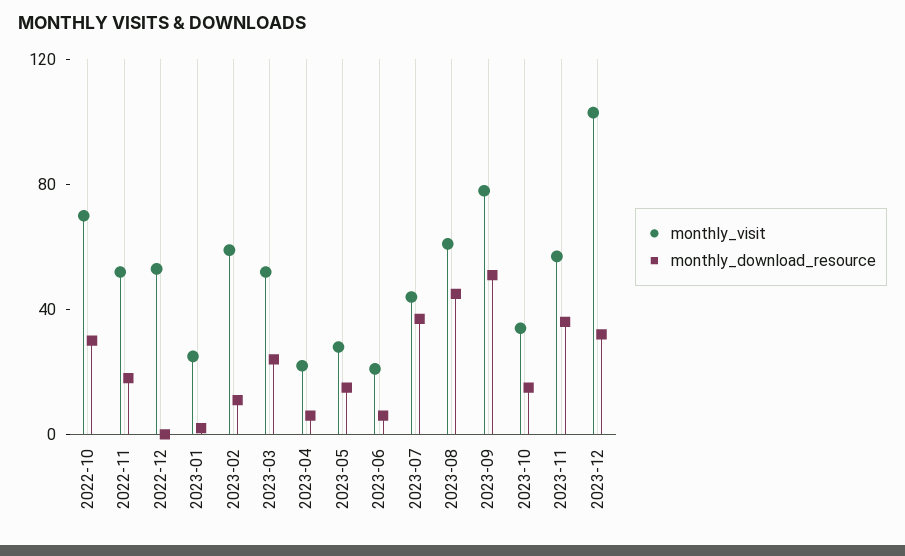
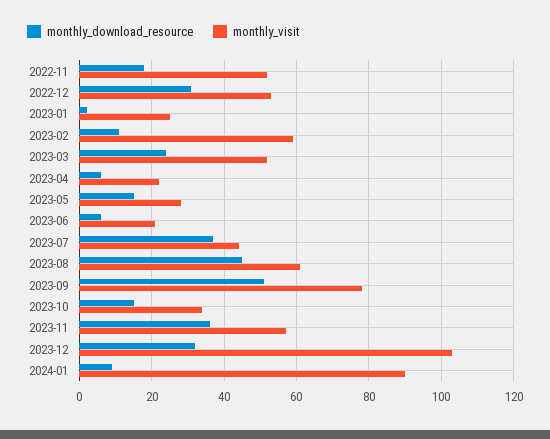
monthly_visit, 2022-10: 70 -> none
monthly_download_resource, 2022-10: 30 -> none
monthly_download_resource, 2022-12: 0 -> 30
monthly_download_resource, 2024-01: none -> 10
monthly_visit, 2024-01: none -> 90

